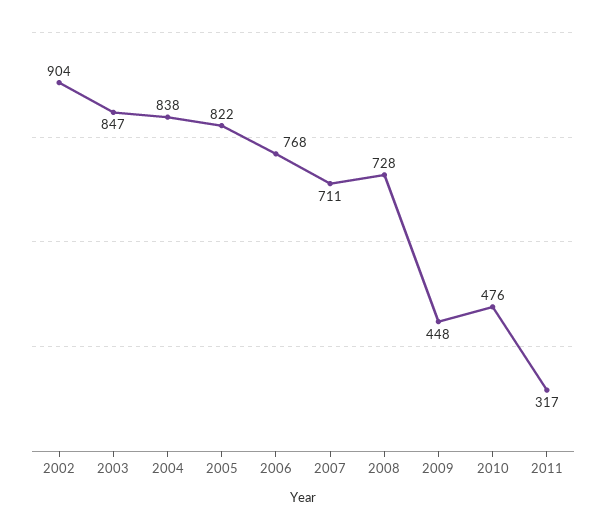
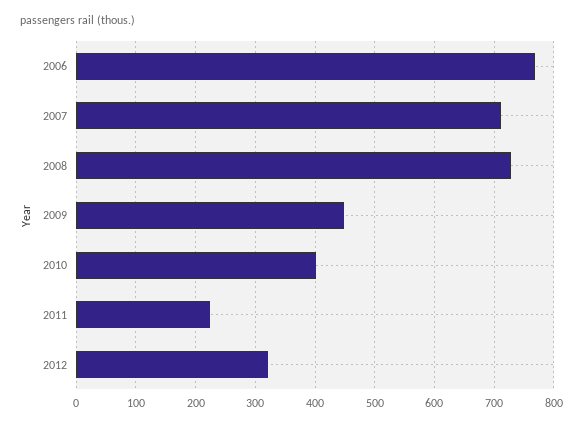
2002: 904 -> none
2003: 847 -> none
2004: 838 -> none
2005: 822 -> none
2010: 476 -> 400
2011: 317 -> 220
2012: none -> 320

